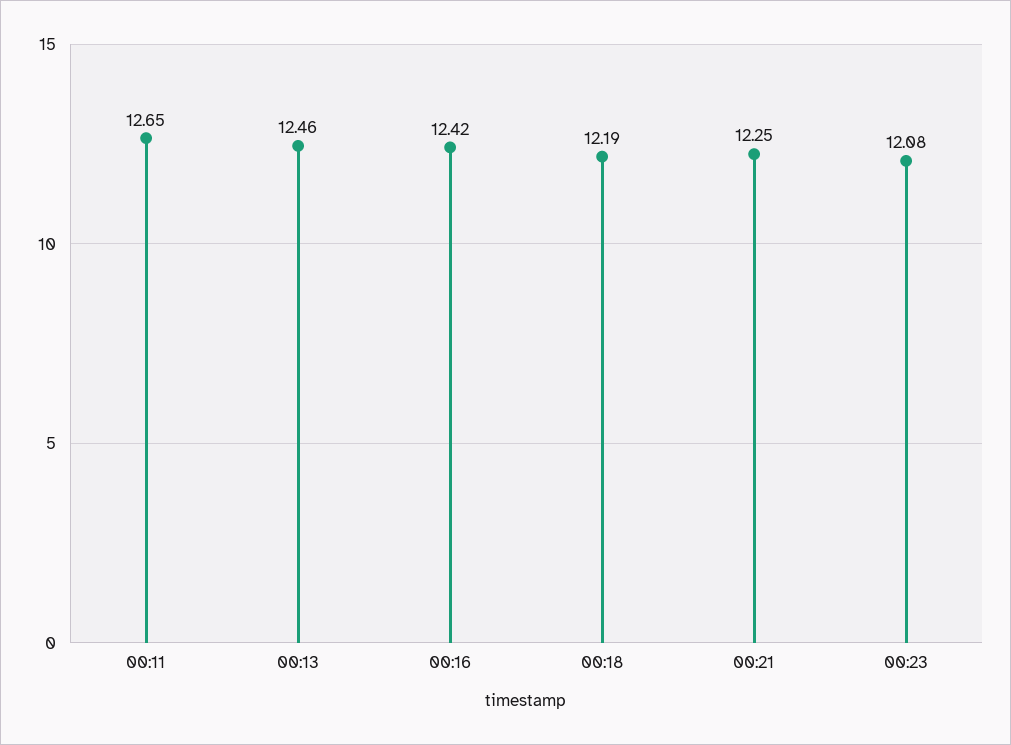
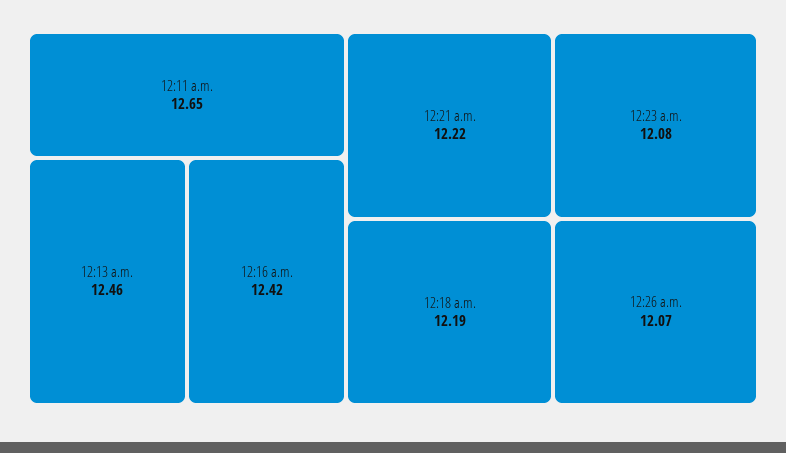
00:21: 12.25 -> 12.22
12:26 a.m.: none -> 12.07

